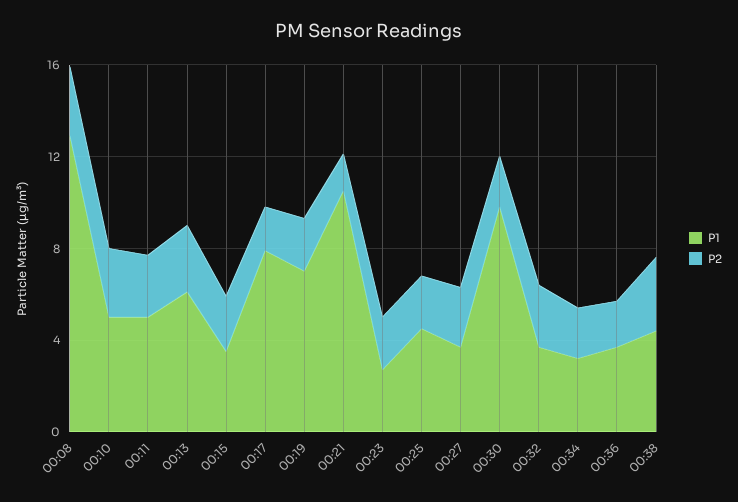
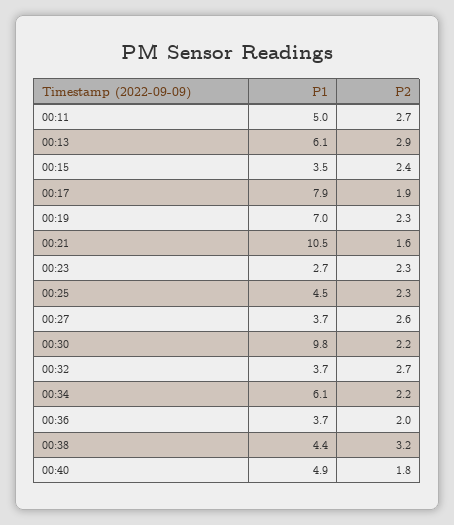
P1, 00:08: 13 -> none
P2, 00:08: 3 -> none
P1, 00:10: 5 -> none
P2, 00:10: 3 -> none
P1, 00:34: 3 -> 6.1
P1, 00:40: none -> 4.9
P2, 00:40: none -> 1.8

